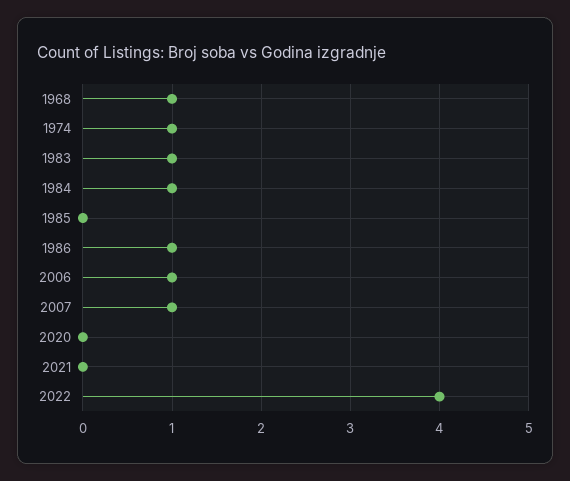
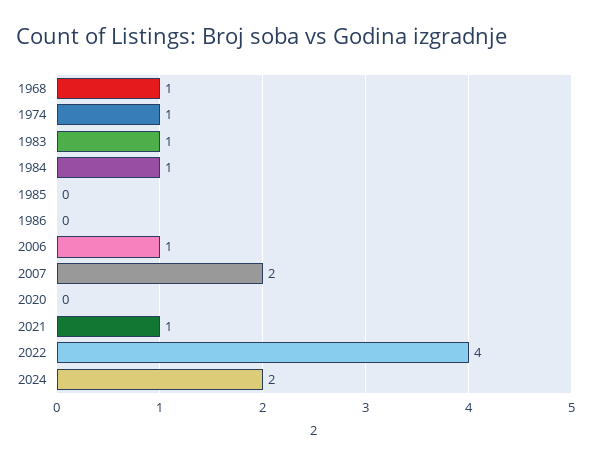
1986: 1 -> 0
2007: 1 -> 2
2021: 0 -> 1
2024: none -> 2

